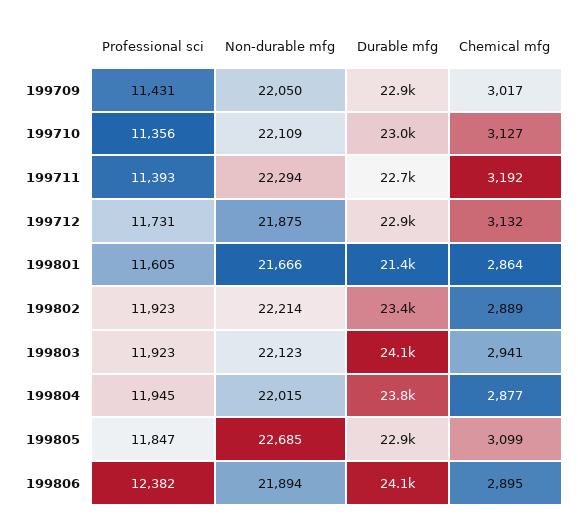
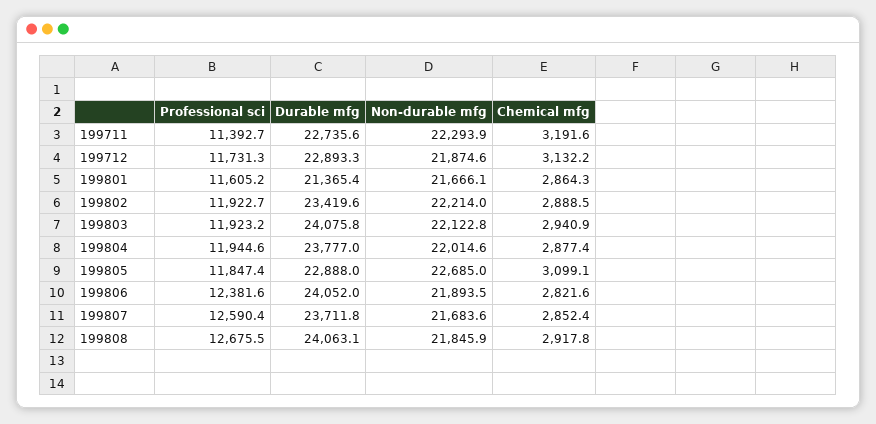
Professional sci, 199709: 11431 -> none
Non-durable mfg, 199709: 22050 -> none
Durable mfg, 199709: 22900 -> none
Chemical mfg, 199709: 3017 -> none
Professional sci, 199710: 11356 -> none
Non-durable mfg, 199710: 22109 -> none
Durable mfg, 199710: 23000 -> none
Chemical mfg, 199710: 3127 -> none
Chemical mfg, 199806: 2895 -> 2821.6
Professional sci, 199807: none -> 12590.4
Durable mfg, 199807: none -> 23711.8
Non-durable mfg, 199807: none -> 21683.6
Chemical mfg, 199807: none -> 2852.4
Professional sci, 199808: none -> 12675.5
Durable mfg, 199808: none -> 24063.1
Non-durable mfg, 199808: none -> 21845.9
Chemical mfg, 199808: none -> 2917.8

